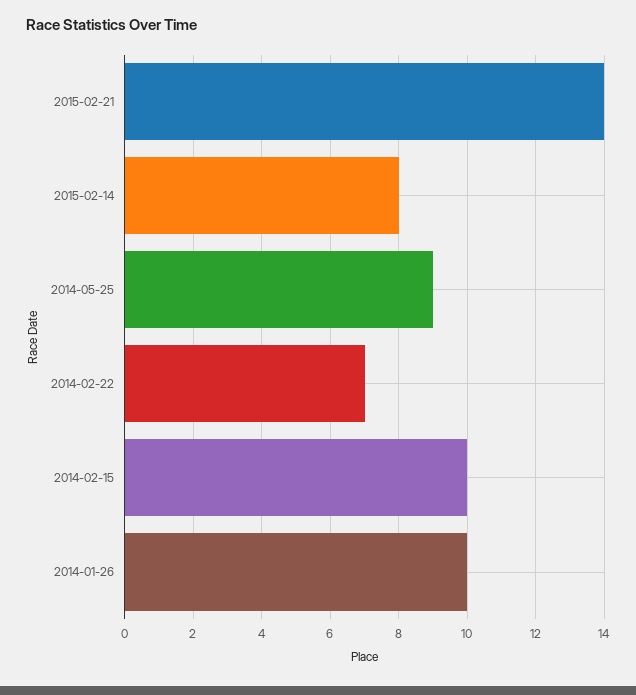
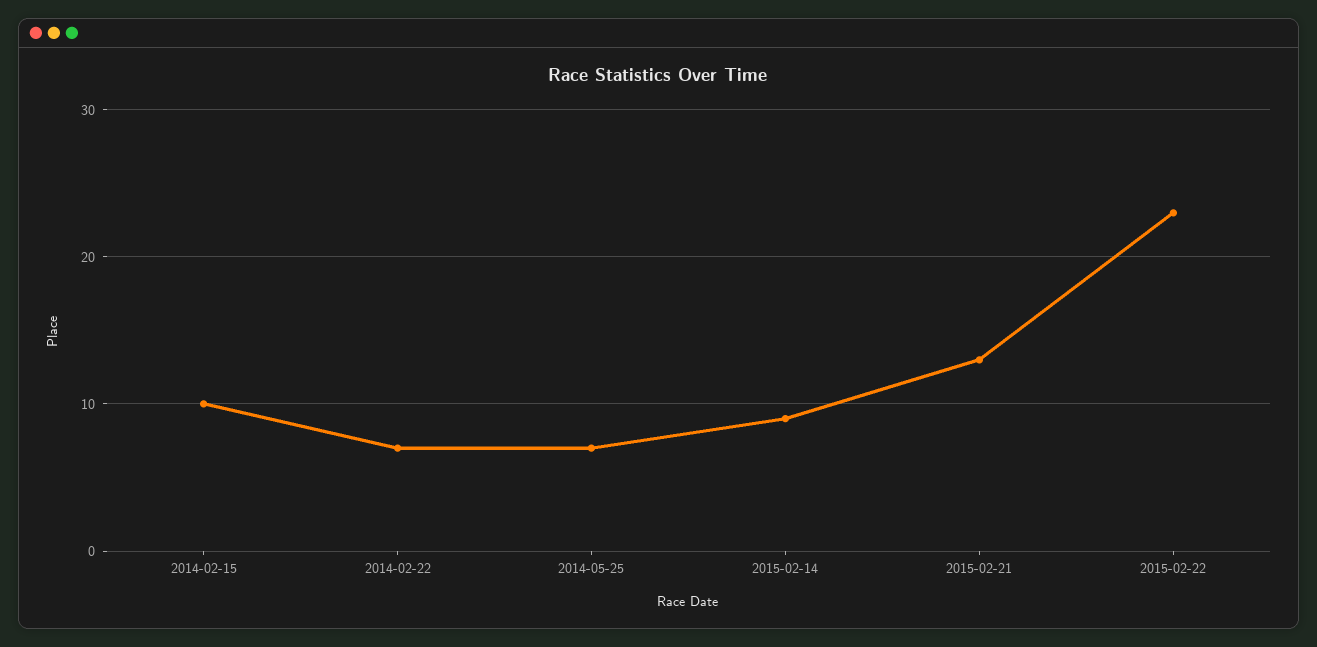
2015-02-21: 14 -> 13
2015-02-14: 8 -> 9
2014-05-25: 9 -> 7
2014-01-26: 10 -> none
2015-02-22: none -> 23

